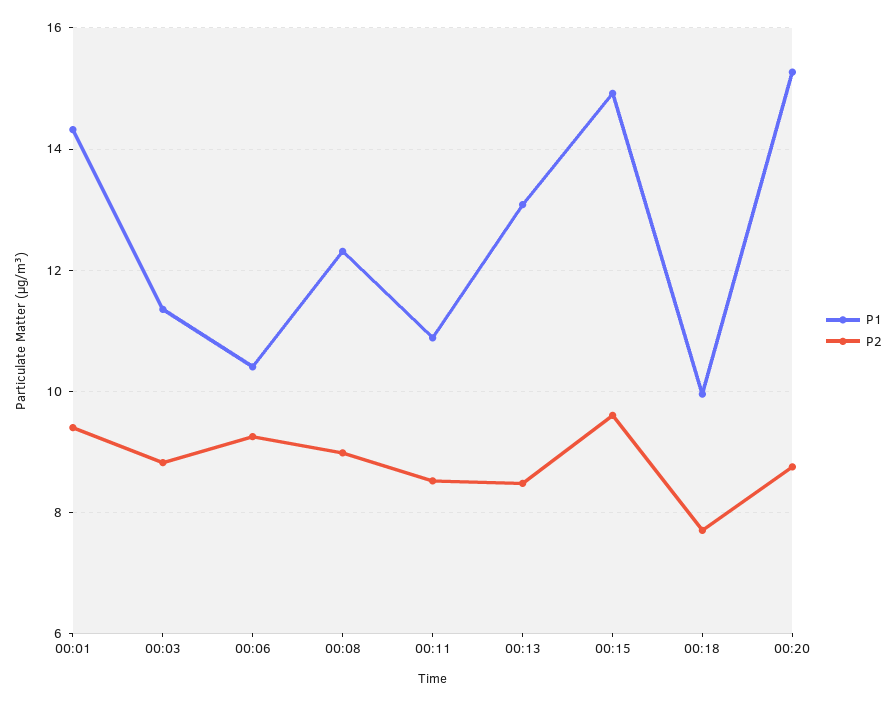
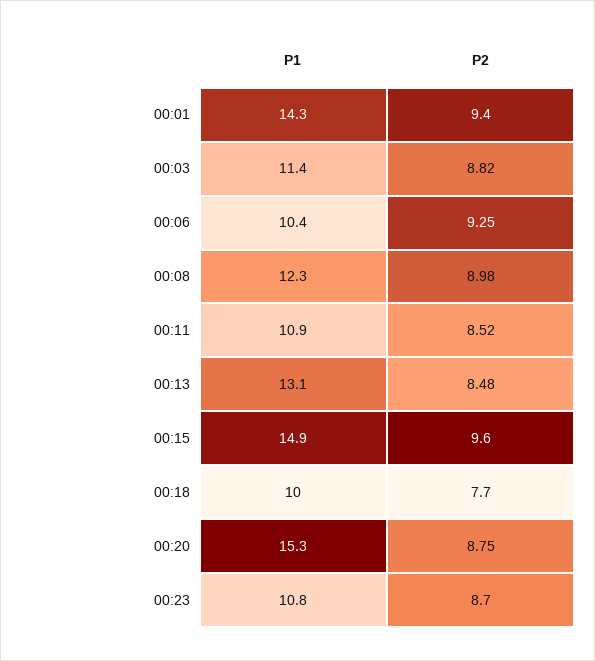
P1, 00:23: none -> 10.8
P2, 00:23: none -> 8.7

